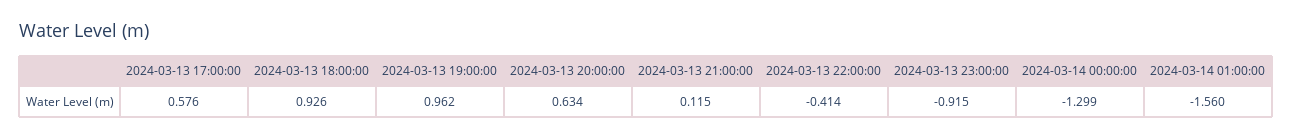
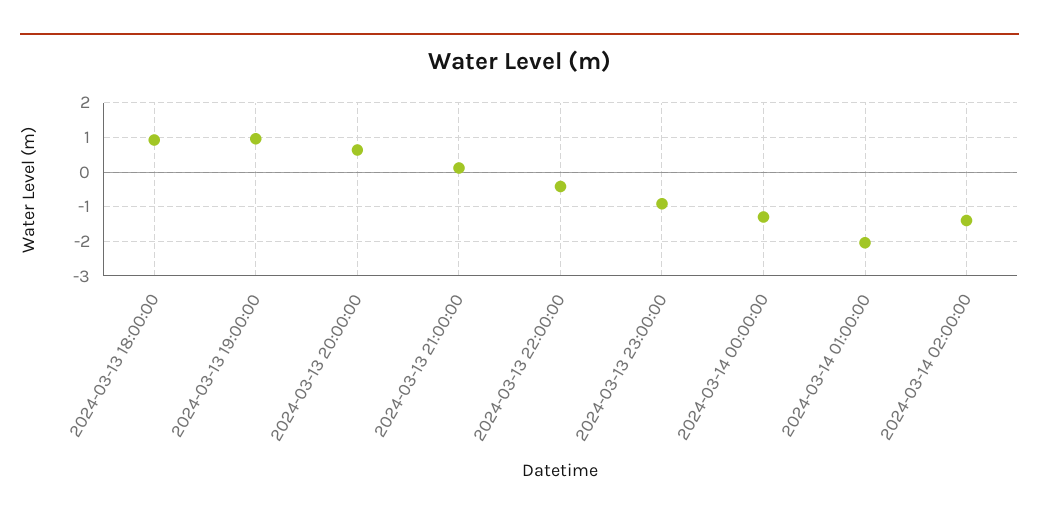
2024-03-13 17:00:00: 0.576 -> none
2024-03-14 01:00:00: -1.56 -> -2
2024-03-14 02:00:00: none -> -1.4

